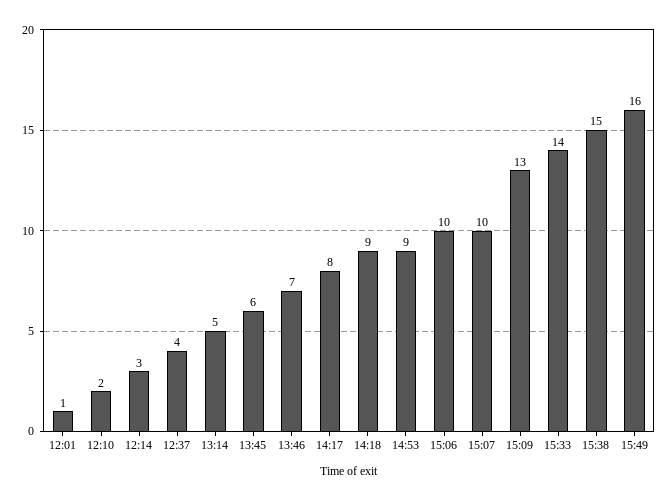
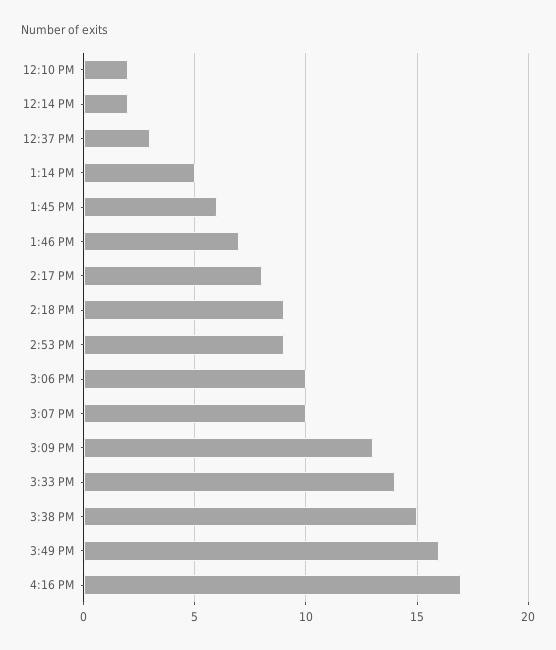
12:01: 1 -> none
12:14: 3 -> 2
12:37: 4 -> 3
4:16 PM: none -> 17

